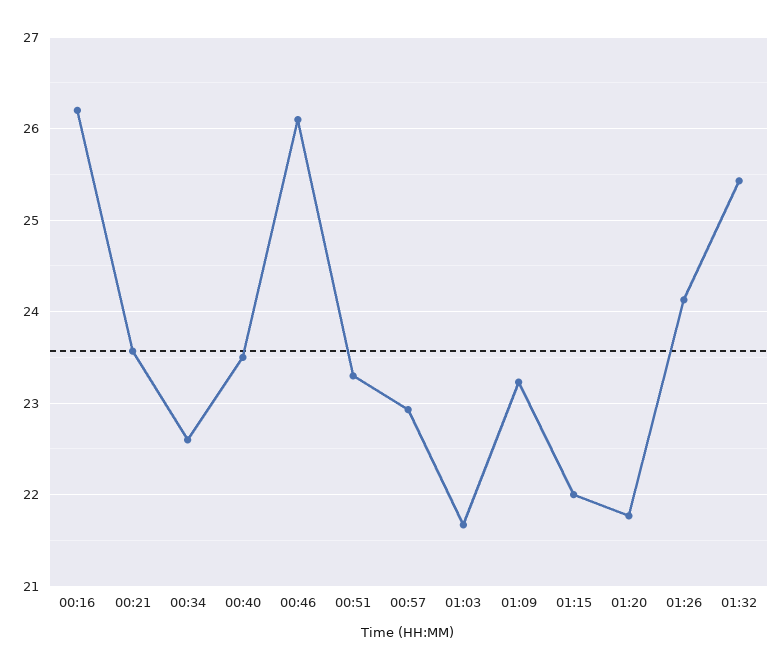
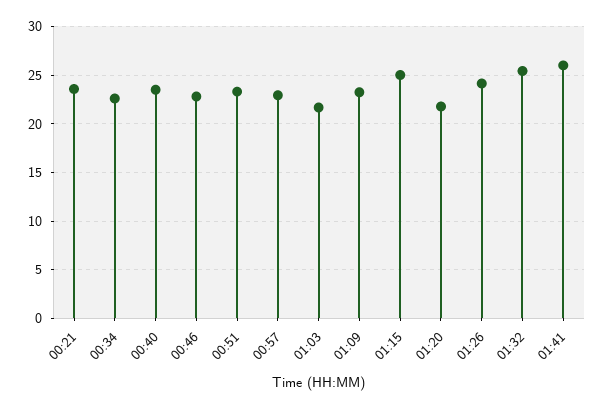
00:16: 26.2 -> none
00:46: 26.1 -> 23
01:15: 22 -> 25
01:41: none -> 26

